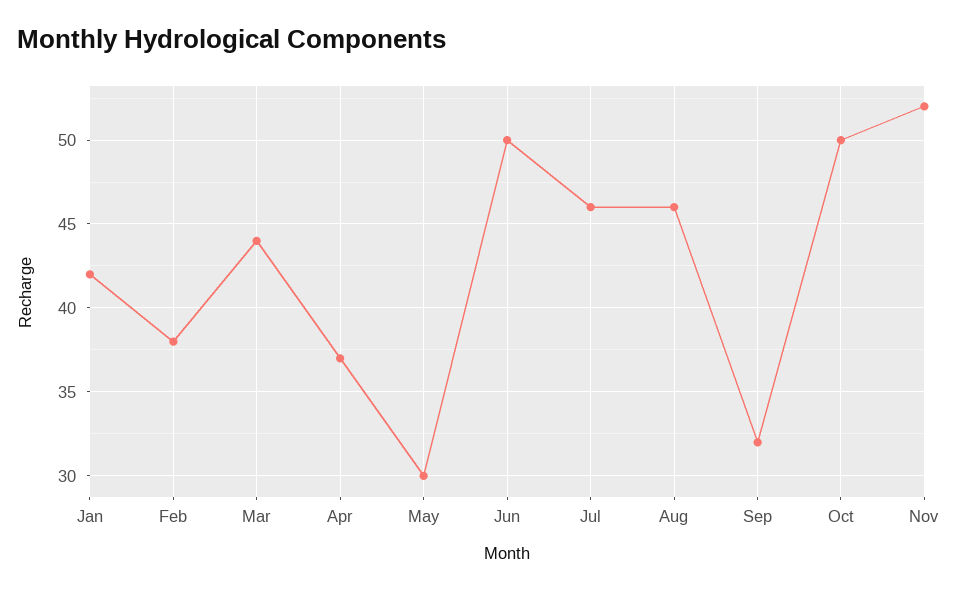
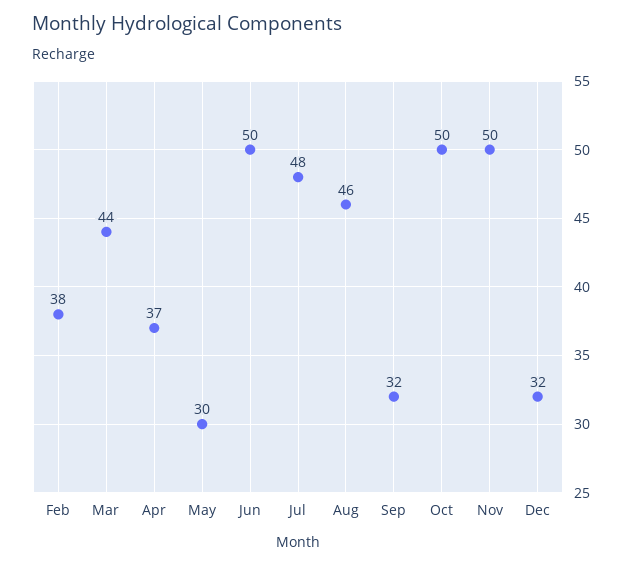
Jan: 42 -> none
Jul: 46 -> 48
Nov: 52 -> 50
Dec: none -> 32

